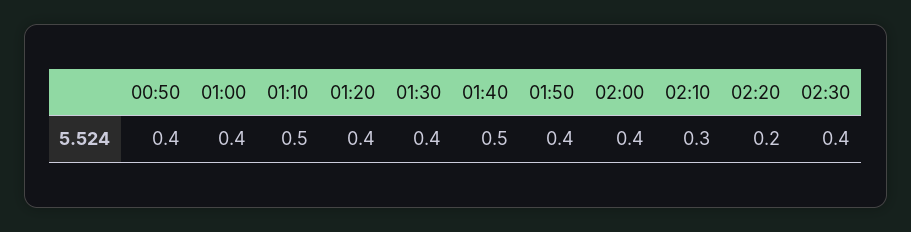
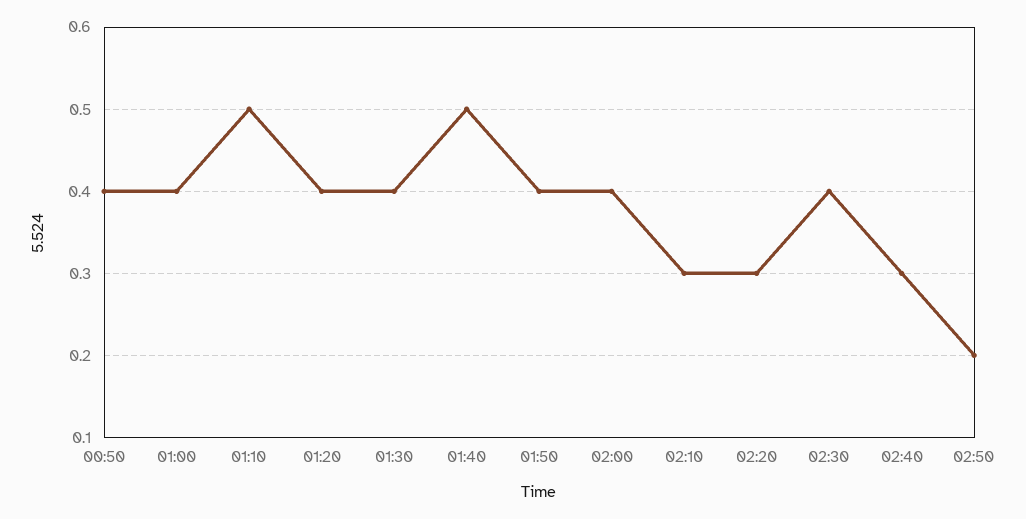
02:20: 0.2 -> 0.3
02:40: none -> 0.3
02:50: none -> 0.2

